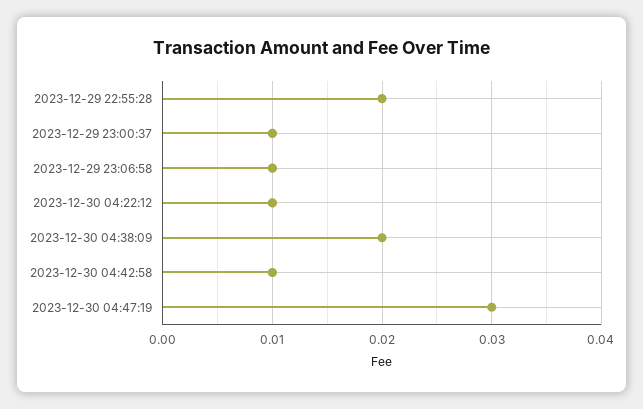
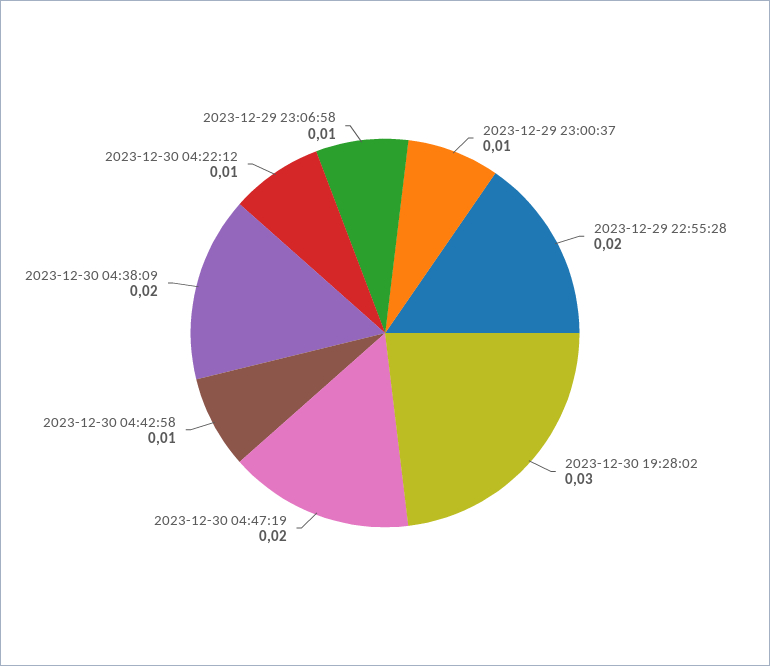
2023-12-30 04:47:19: 0.03 -> 0.02
2023-12-30 19:28:02: none -> 0.03

